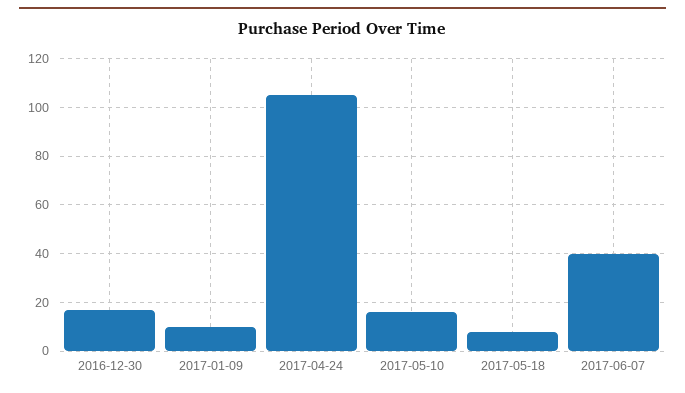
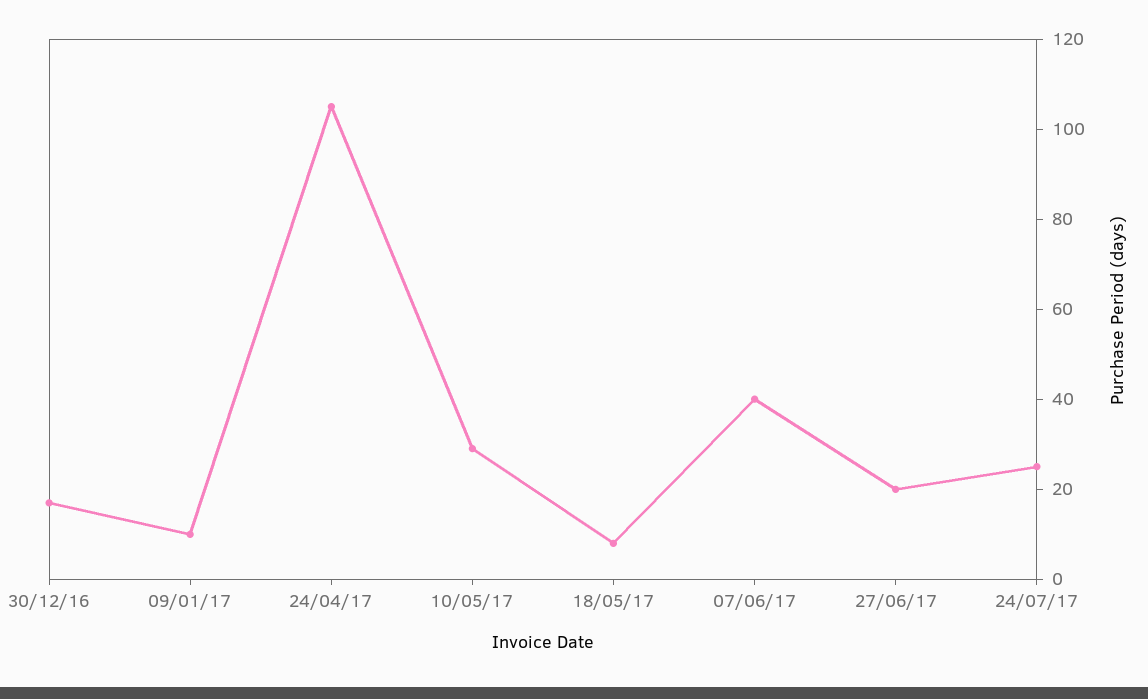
2017-05-10: 15 -> 30
27/06/17: none -> 20
24/07/17: none -> 25

